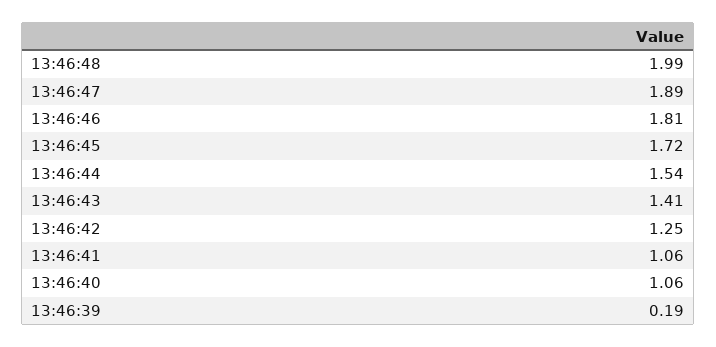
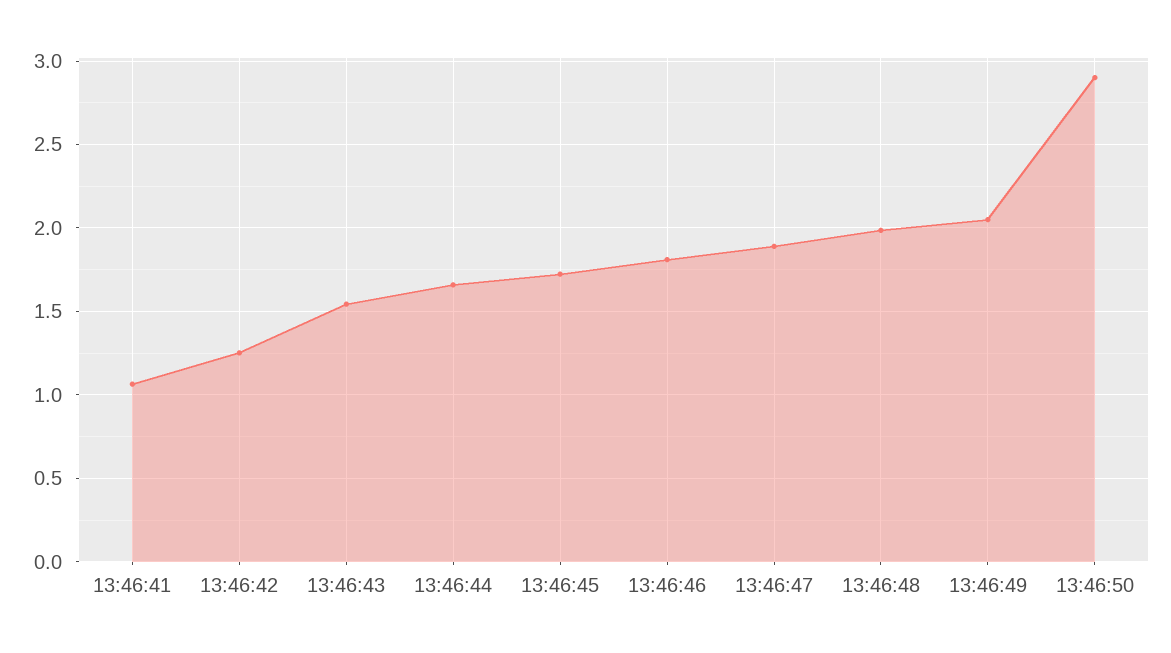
13:46:44: 1.54 -> 1.65
13:46:43: 1.41 -> 1.55
13:46:40: 1.06 -> none
13:46:39: 0.19 -> none
13:46:49: none -> 2.05
13:46:50: none -> 2.9

